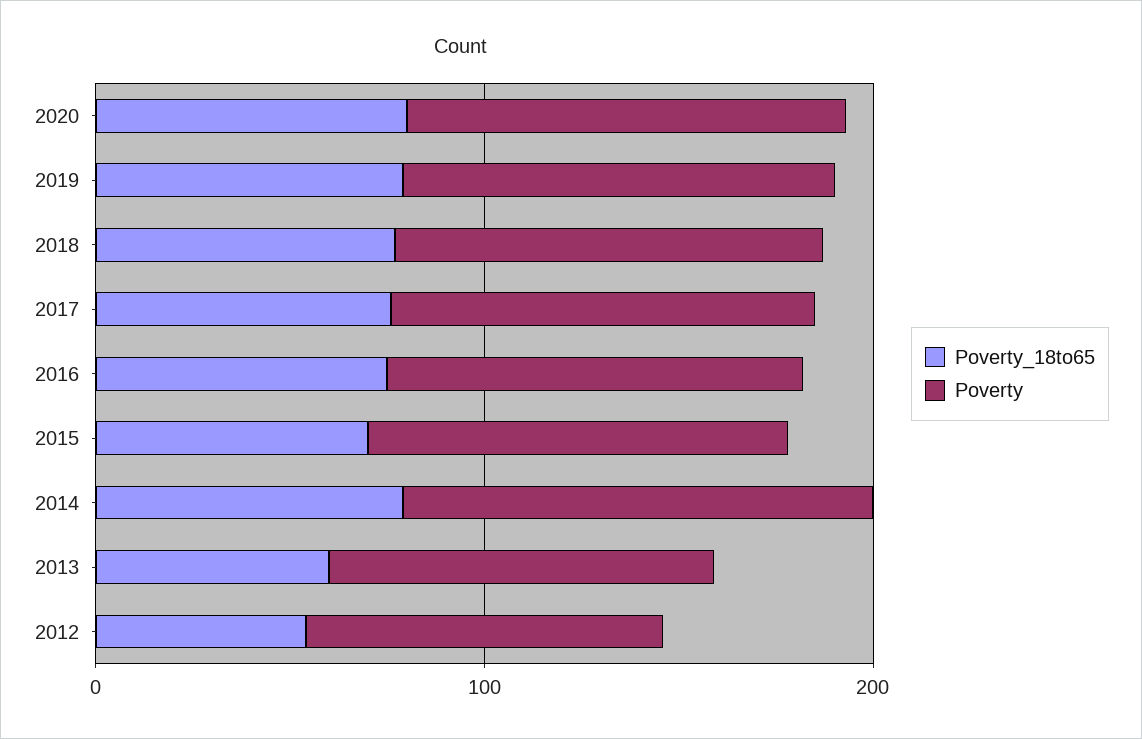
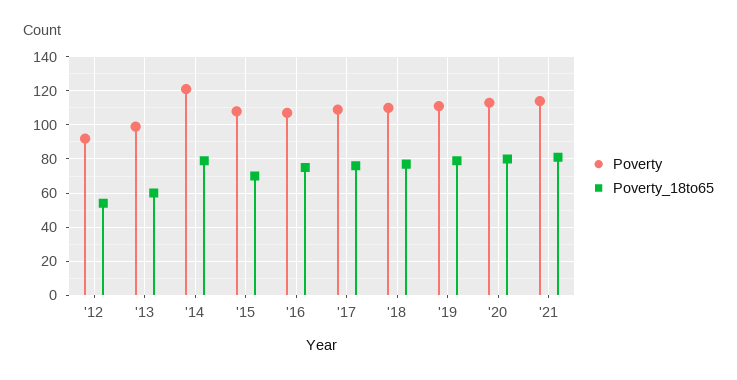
Poverty, '21: none -> 115
Poverty_18to65, '21: none -> 80

